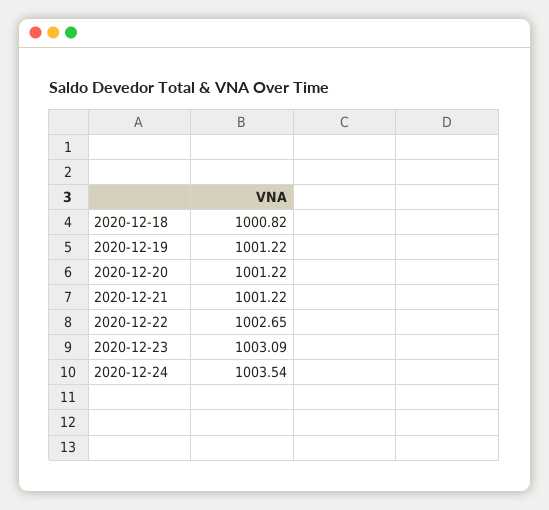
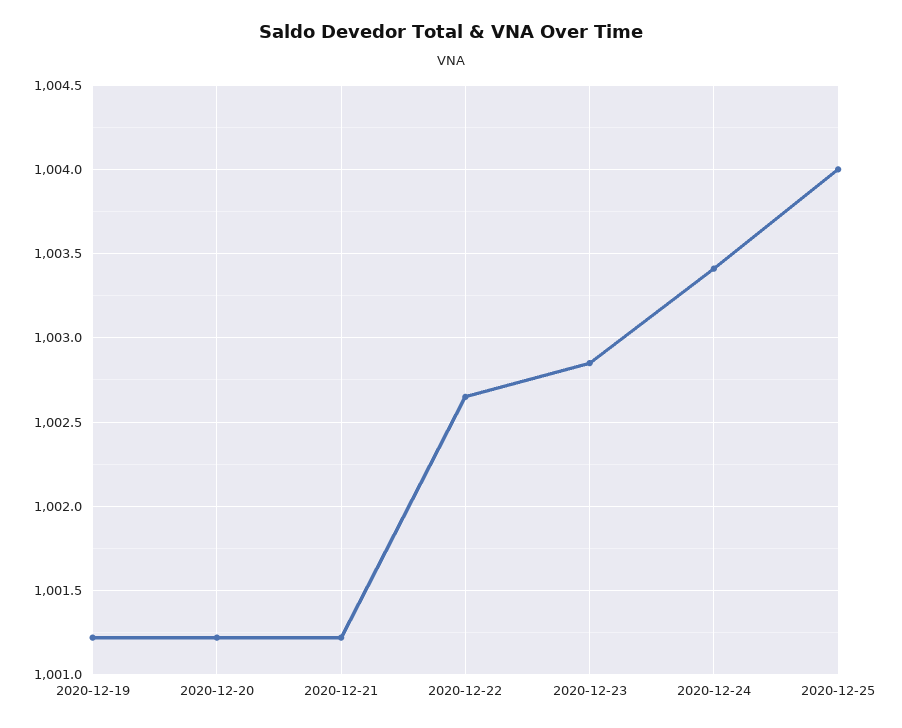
2020-12-18: 1000.82 -> none
2020-12-23: 1003.09 -> 1002.85
2020-12-24: 1003.54 -> 1003.4
2020-12-25: none -> 1004

